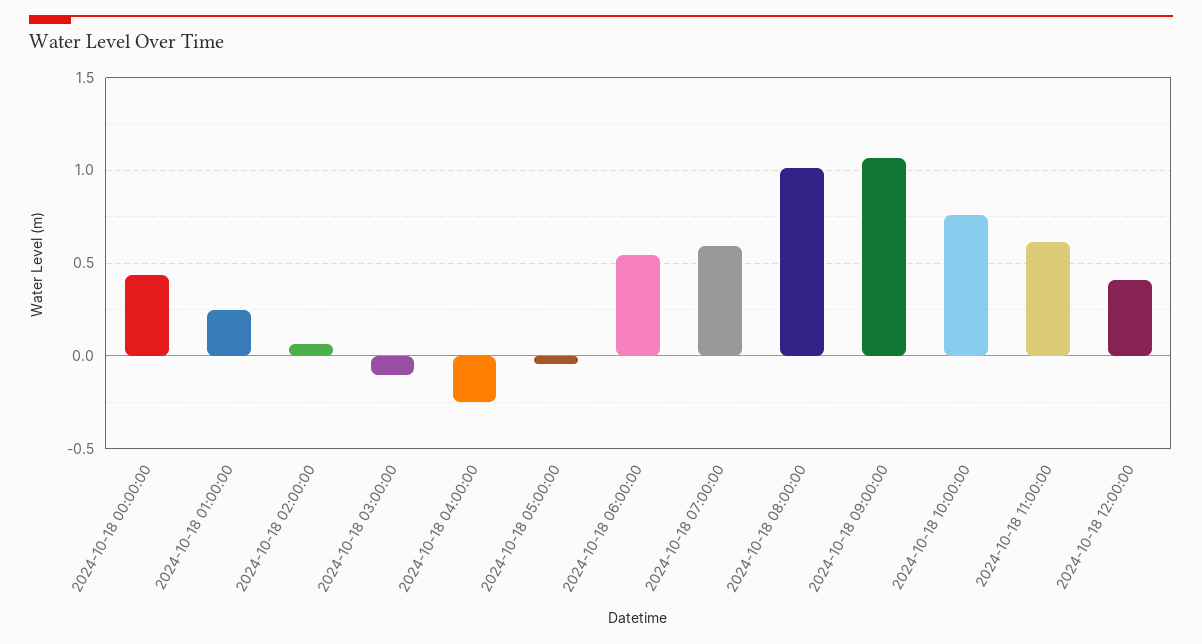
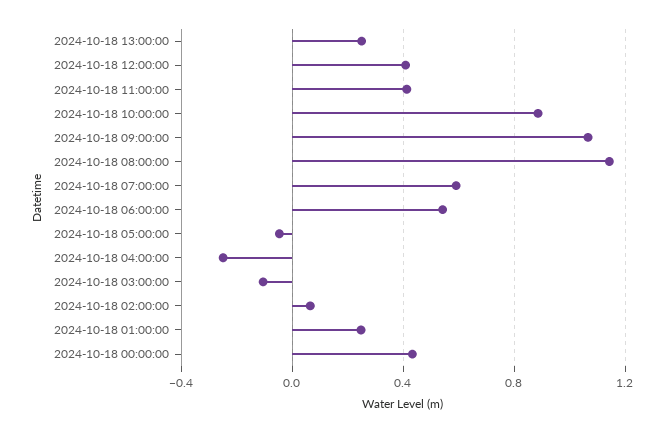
2024-10-18 08:00:00: 1 -> 1.15
2024-10-18 10:00:00: 0.75 -> 0.9
2024-10-18 11:00:00: 0.6 -> 0.4
2024-10-18 13:00:00: none -> 0.25

